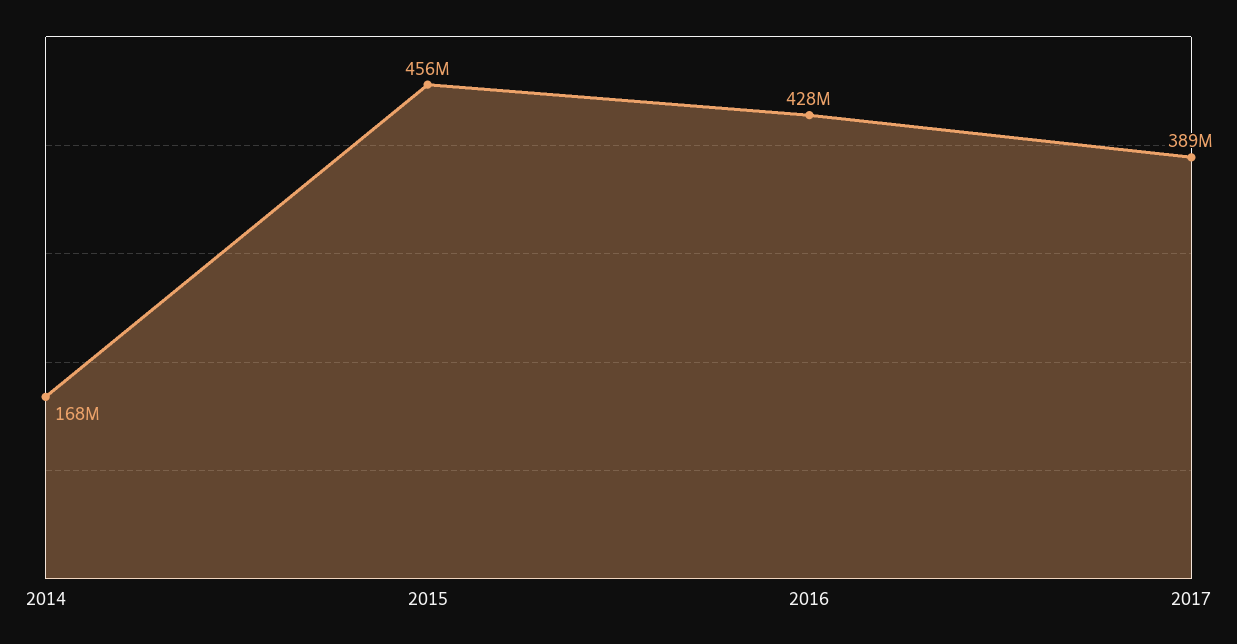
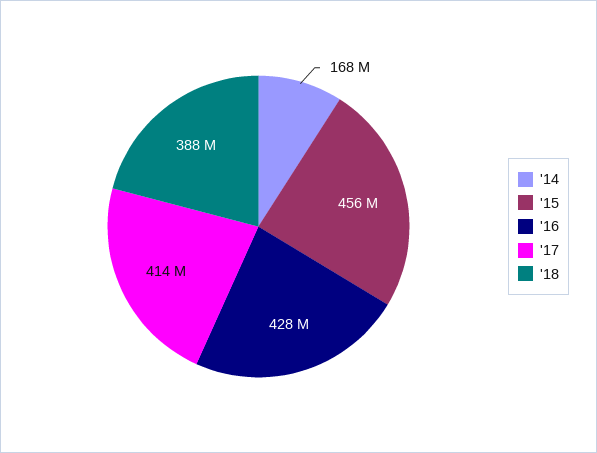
2017: 389000000 -> 414000000
'18: none -> 388000000

